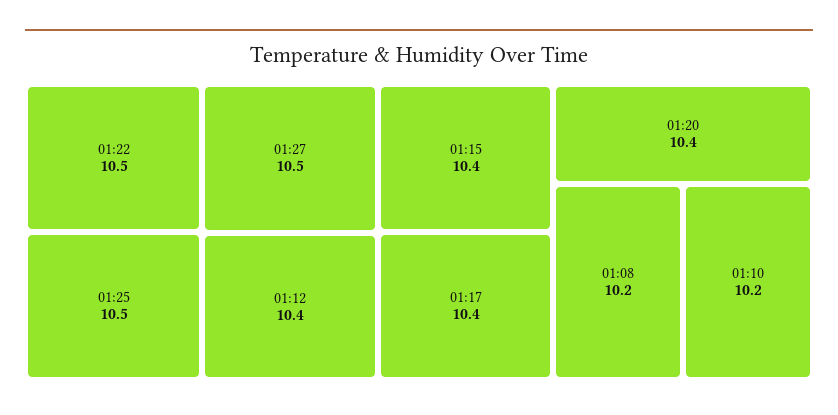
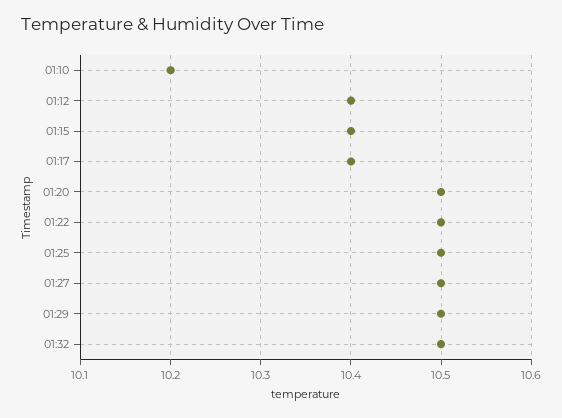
01:20: 10.4 -> 10.5
01:08: 10.2 -> none
01:29: none -> 10.5
01:32: none -> 10.5

